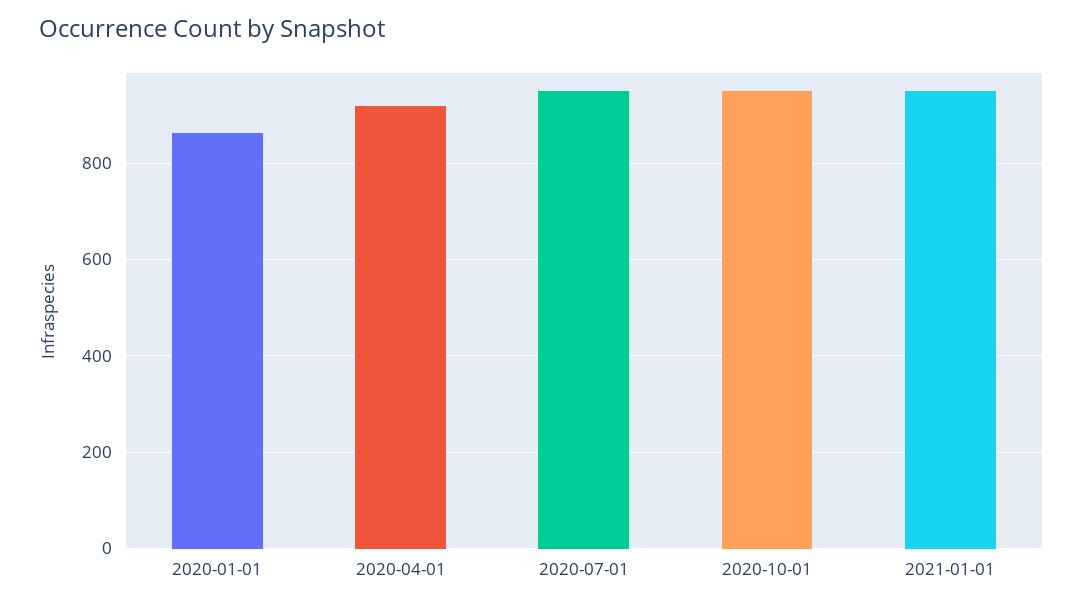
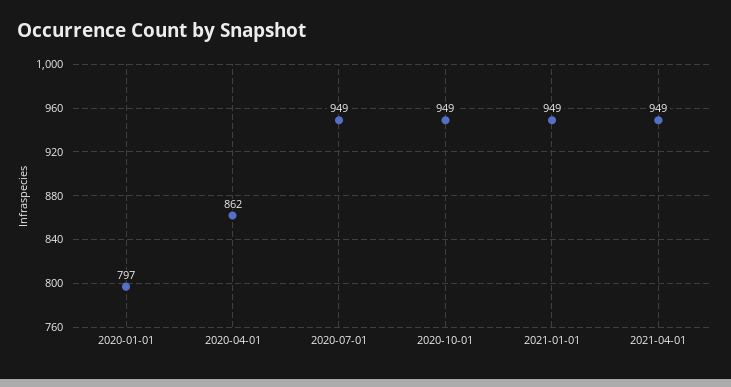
2020-01-01: 860 -> 797
2020-04-01: 920 -> 862
2021-04-01: none -> 949

